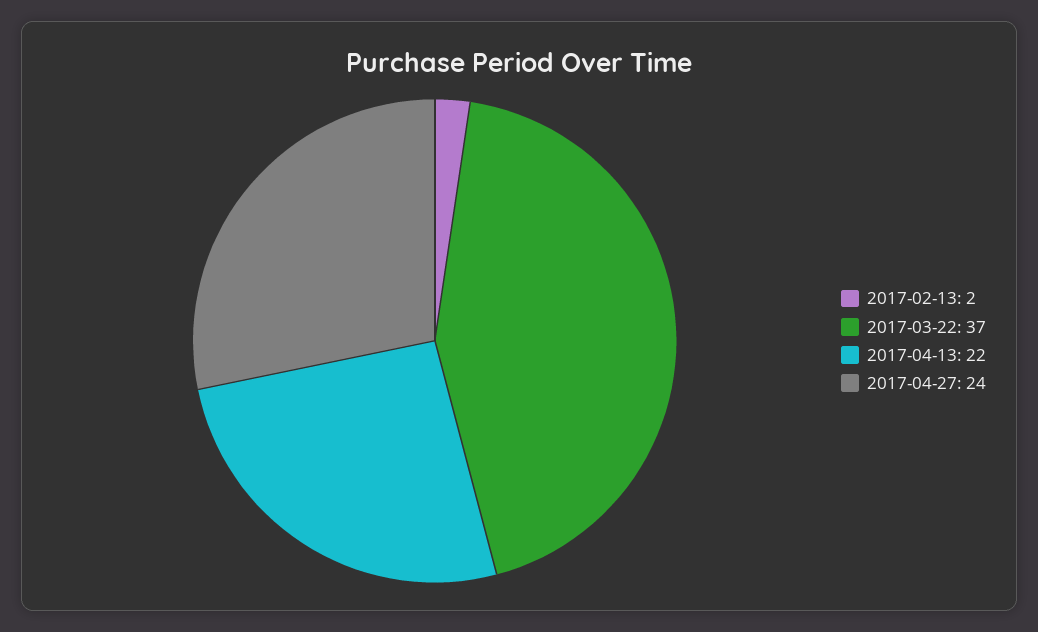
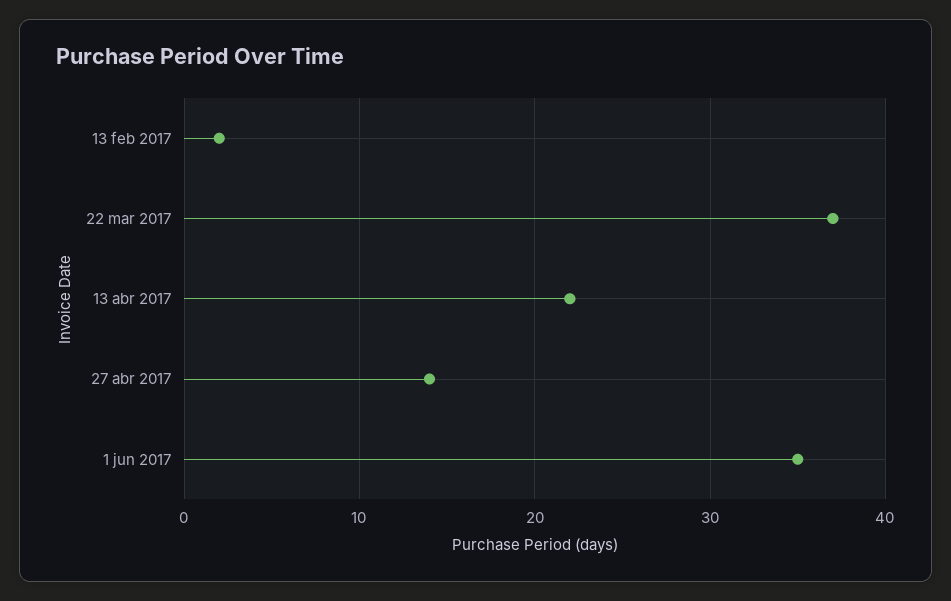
2017-04-27: 24 -> 14
1 jun 2017: none -> 35

